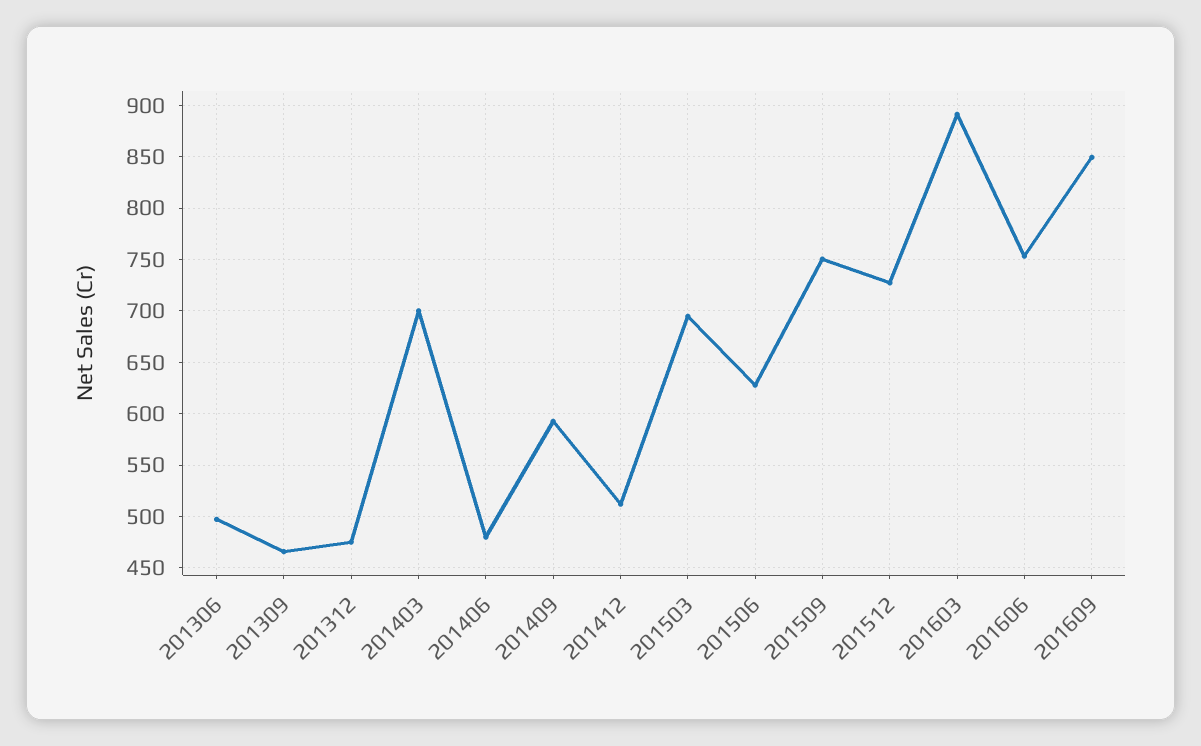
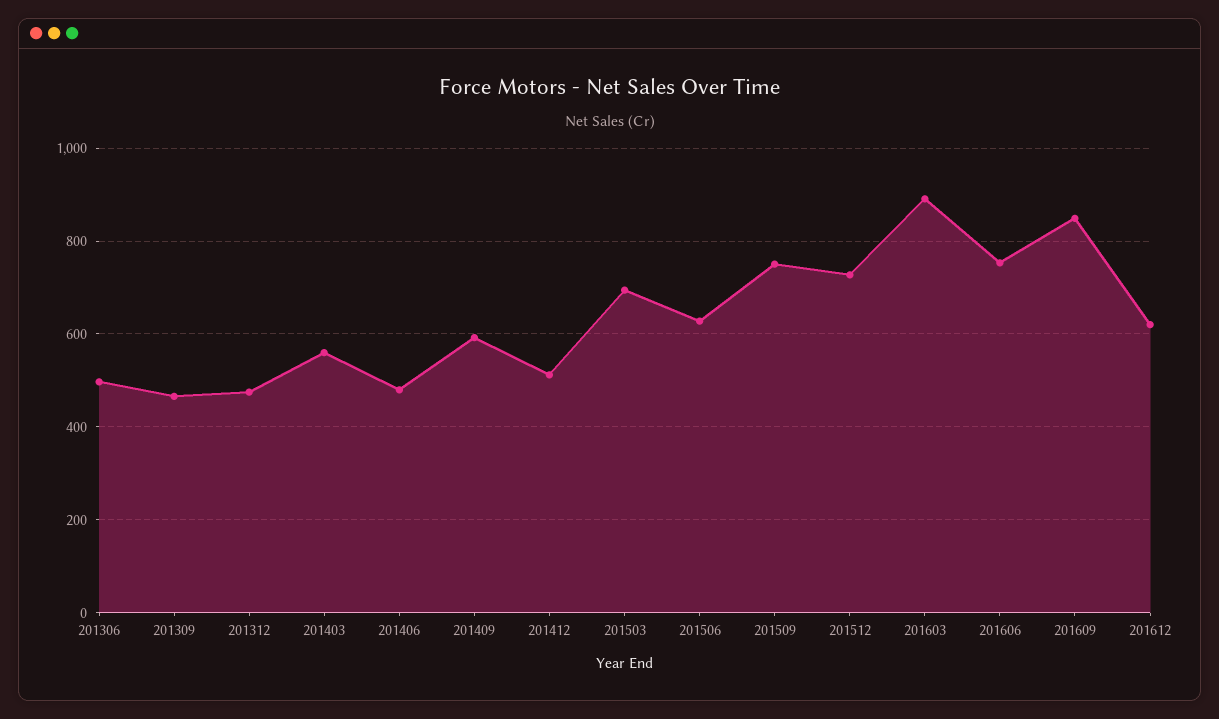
201403: 700 -> 560
201612: none -> 620

